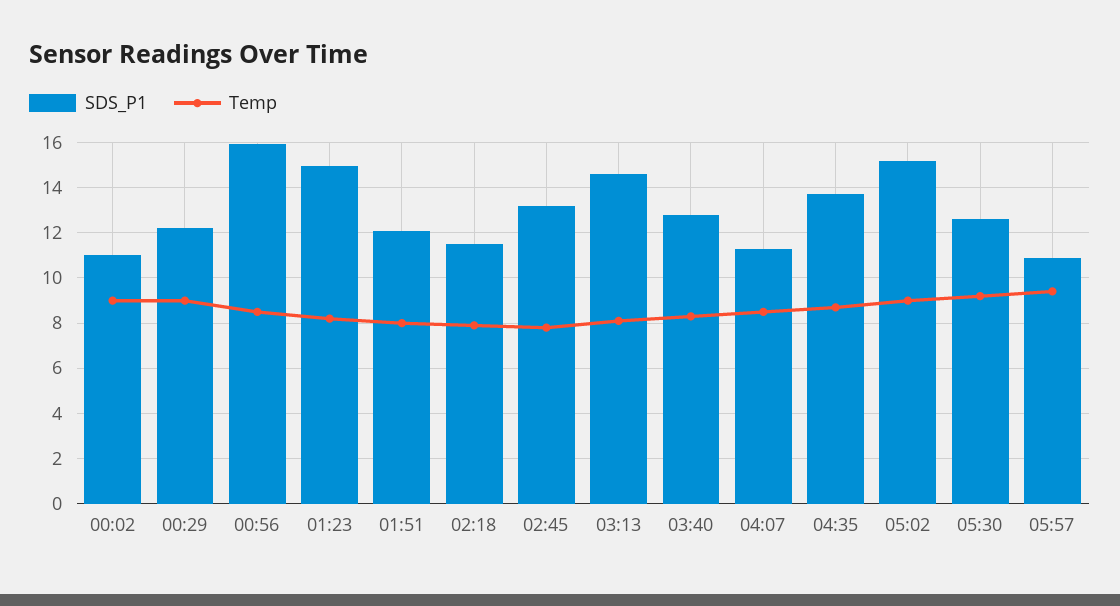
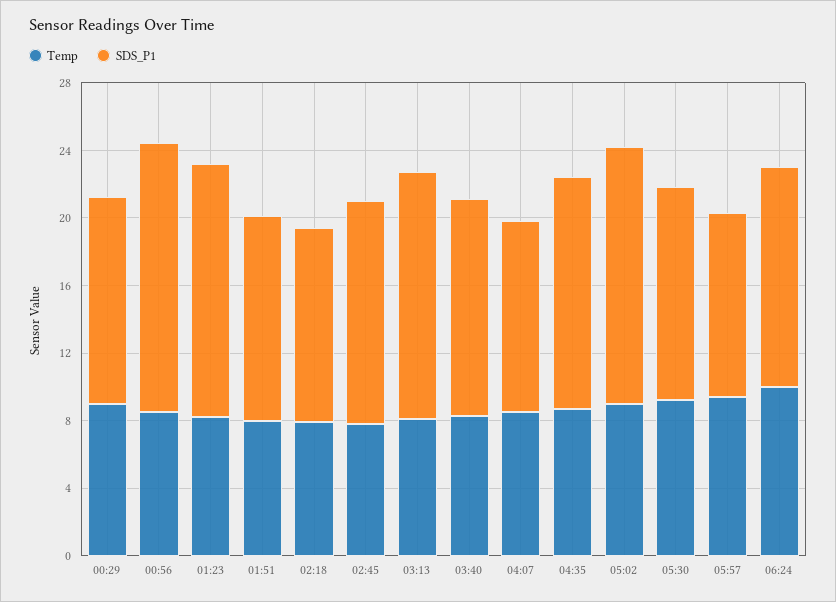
SDS_P1, 00:02: 11 -> none
Temp, 00:02: 9 -> none
Temp, 06:24: none -> 10
SDS_P1, 06:24: none -> 13

